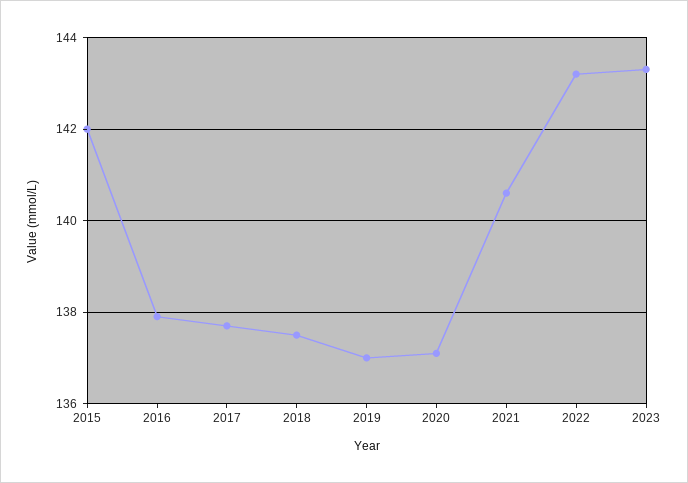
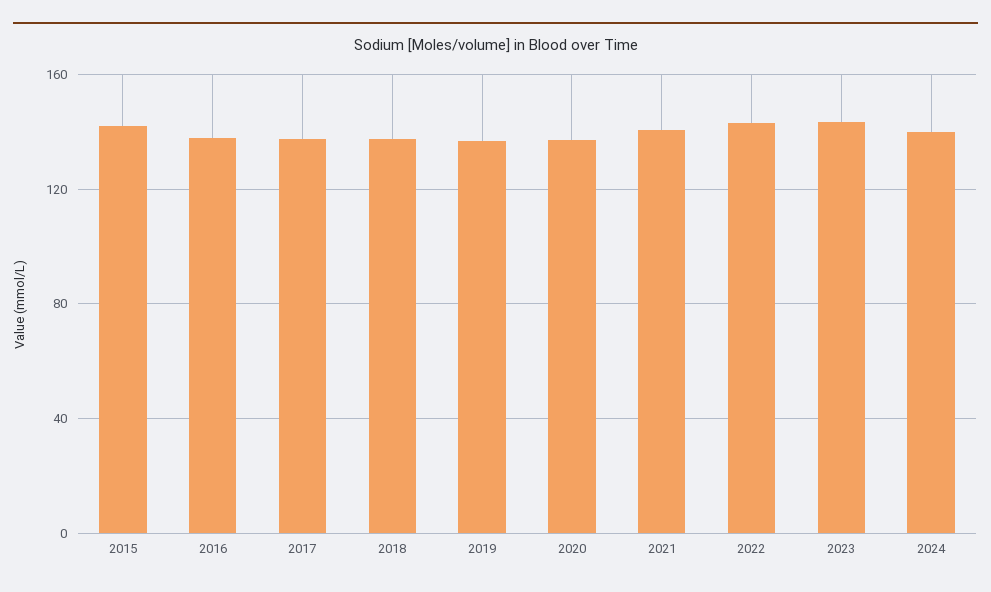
2024: none -> 140

